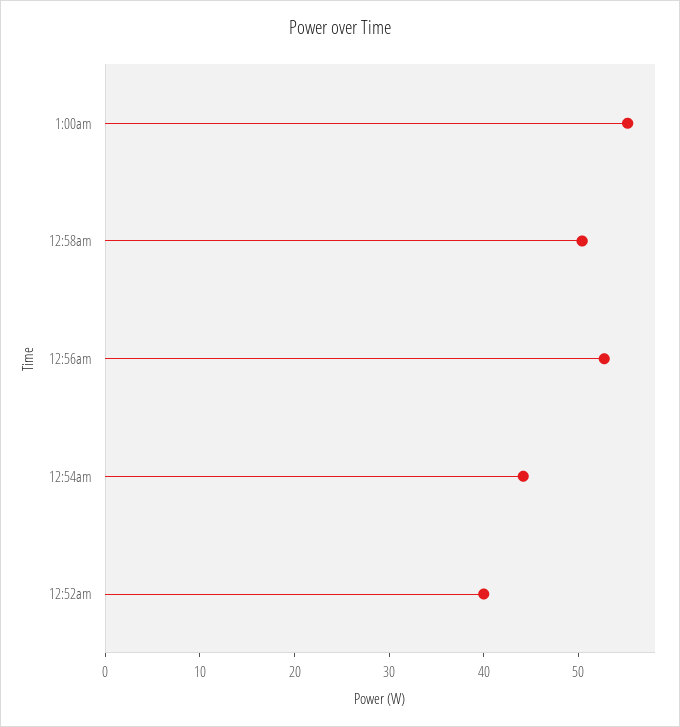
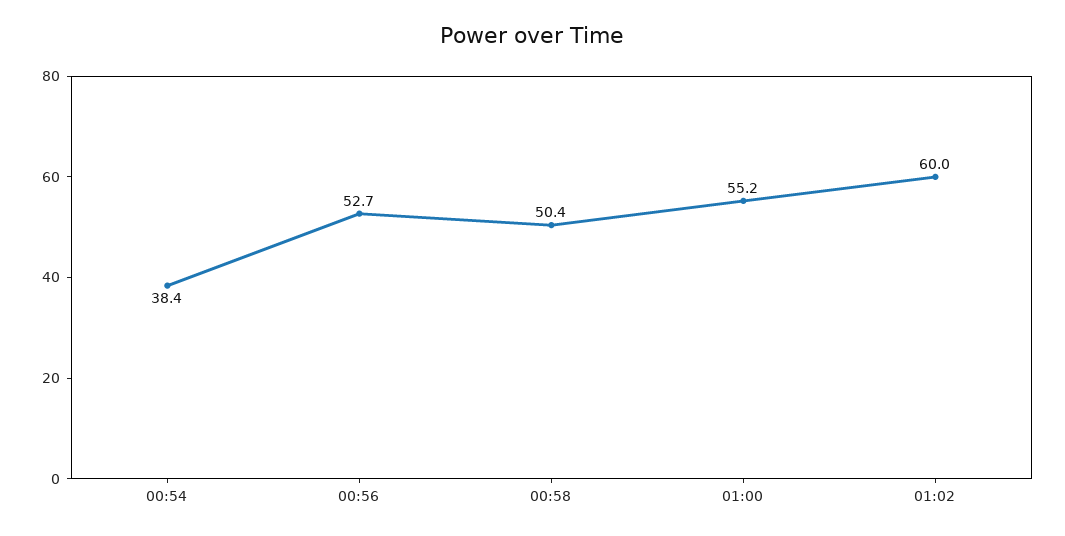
12:54am: 44 -> 38.4
12:52am: 40 -> none
01:02: none -> 60

